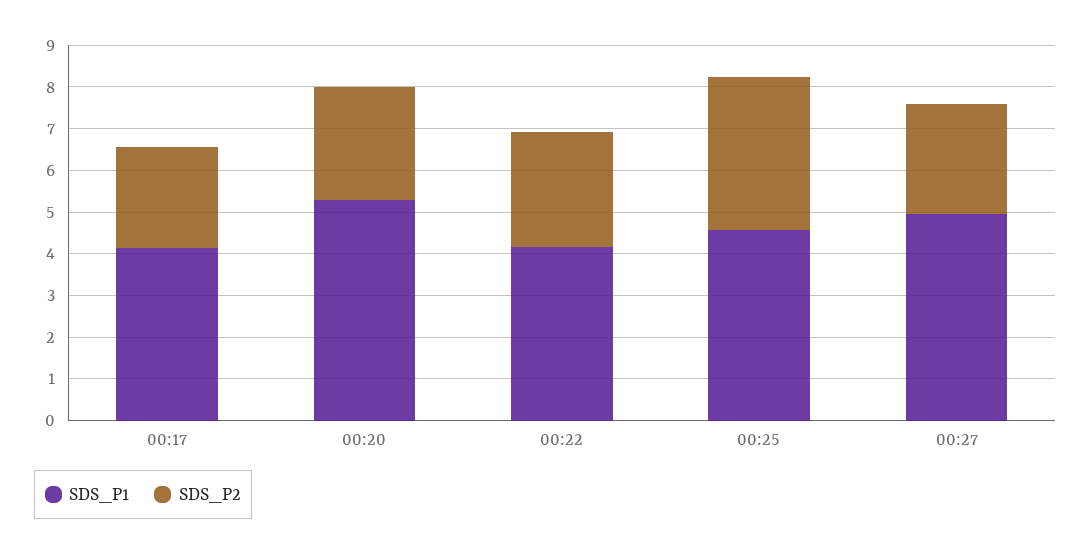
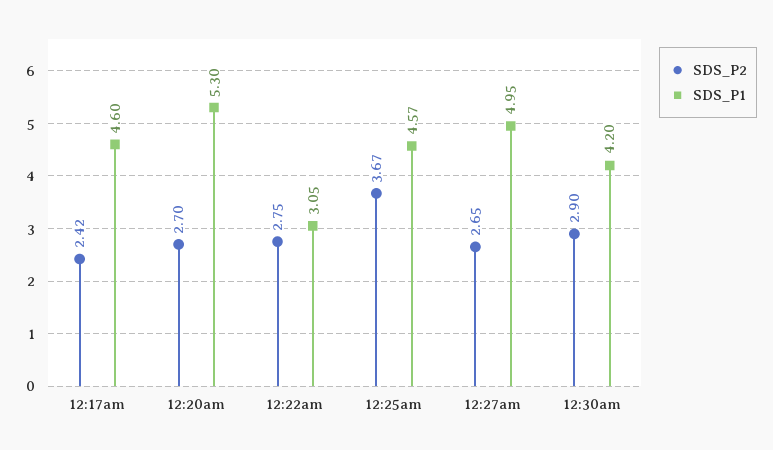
SDS_P1, 00:17: 4.2 -> 4.6
SDS_P1, 00:22: 4.2 -> 3.05
SDS_P2, 12:30am: none -> 2.9
SDS_P1, 12:30am: none -> 4.2

